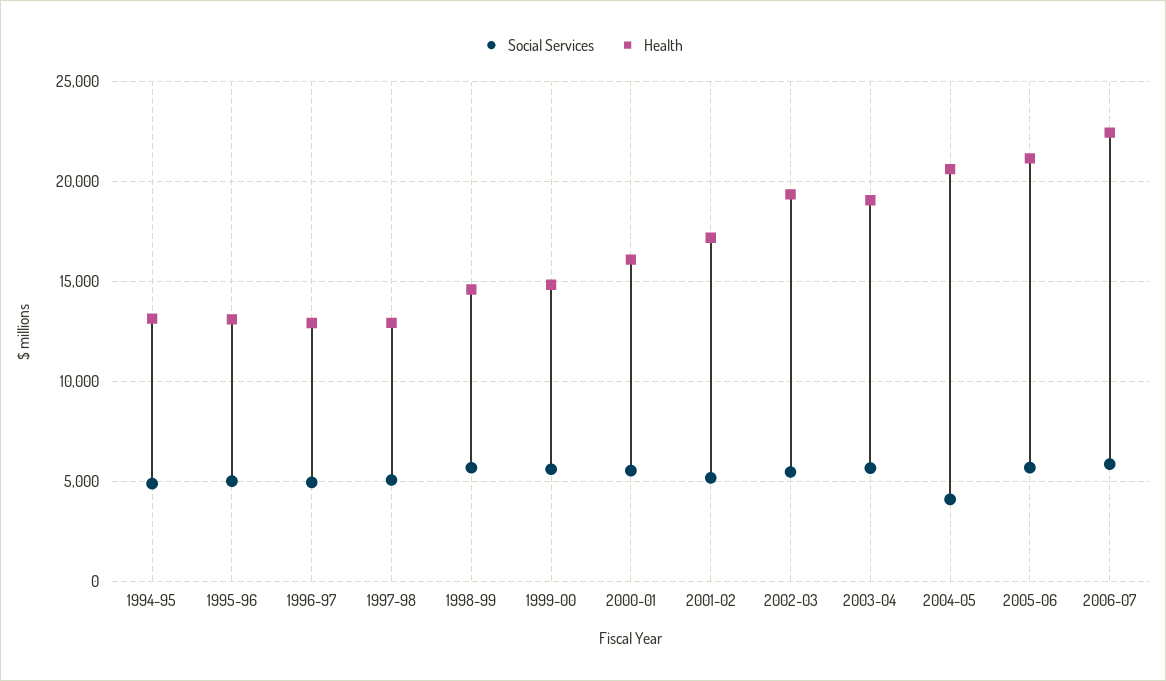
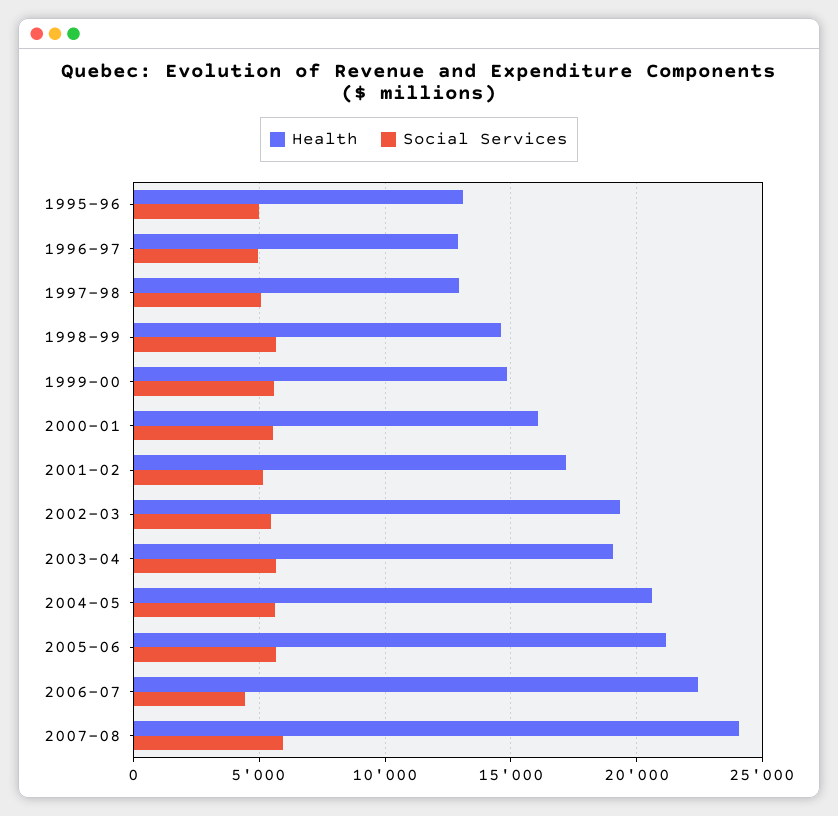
Social Services, 1994-95: 5000 -> none
Health, 1994-95: 13000 -> none
Social Services, 2004-05: 4000 -> 5500
Social Services, 2006-07: 6000 -> 4500
Health, 2007-08: none -> 24000
Social Services, 2007-08: none -> 6000

